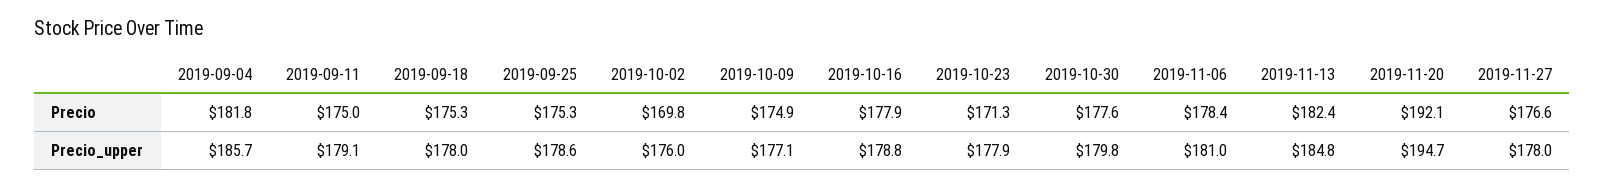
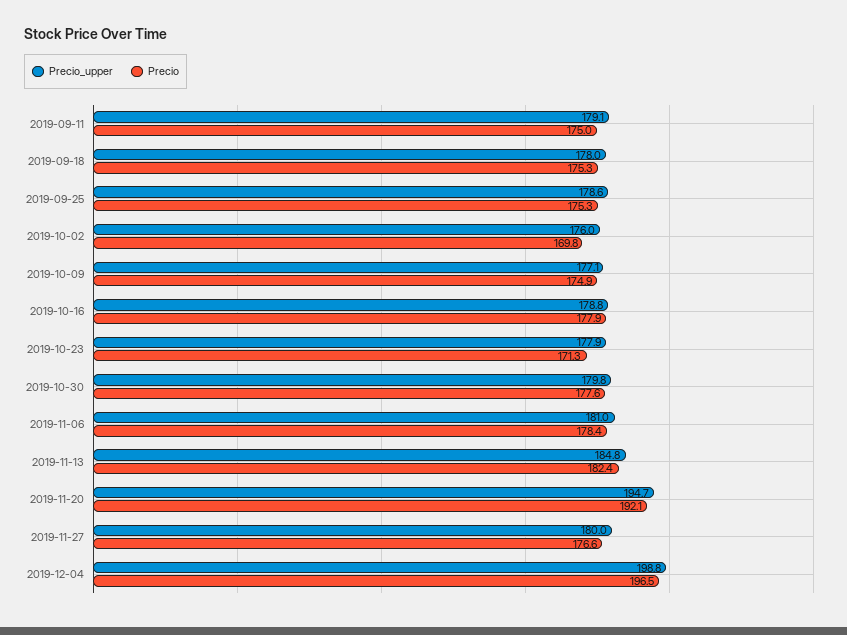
Precio, 2019-09-04: 181.8 -> none
Precio_upper, 2019-09-04: 185.7 -> none
Precio_upper, 2019-11-27: 178 -> 180
Precio_upper, 2019-12-04: none -> 198.8
Precio, 2019-12-04: none -> 196.5

